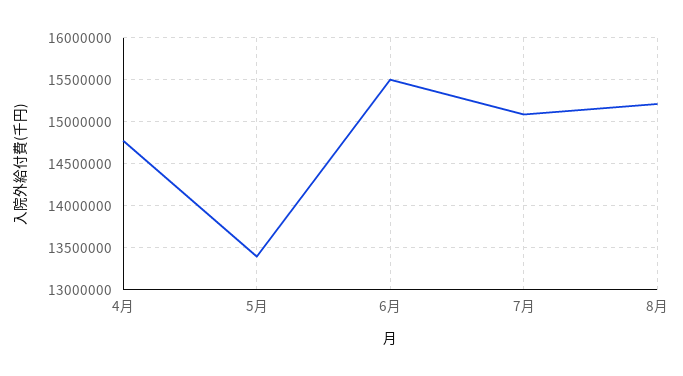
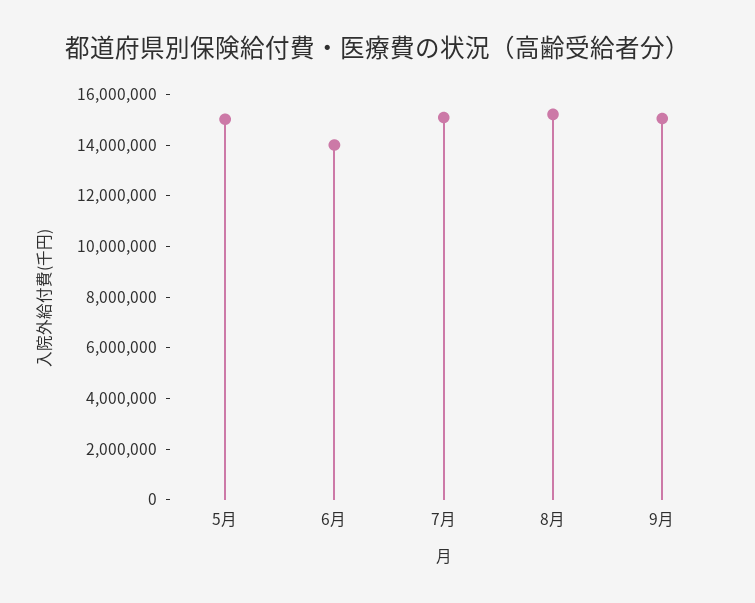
4月: 14800000 -> none
5月: 13400000 -> 15000000
6月: 15500000 -> 14000000
9月: none -> 15000000

